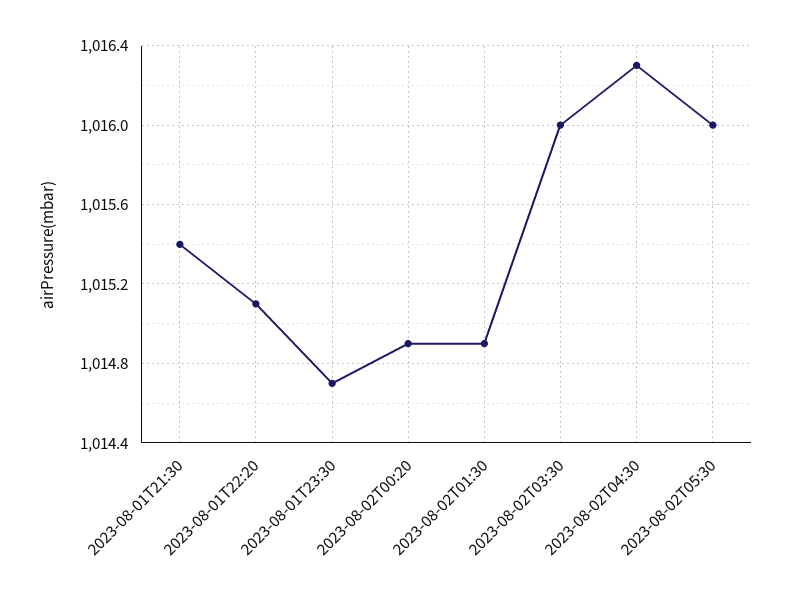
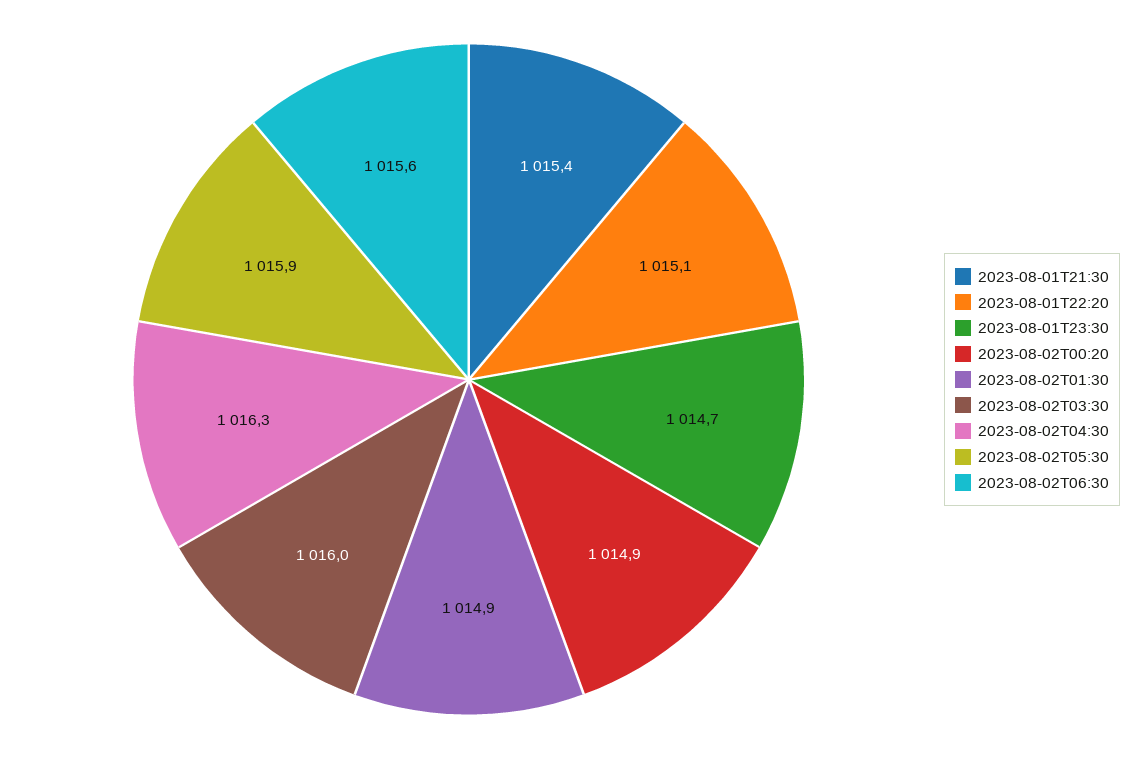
2023-08-02T05:30: 1016 -> 1015.9
2023-08-02T06:30: none -> 1015.6

